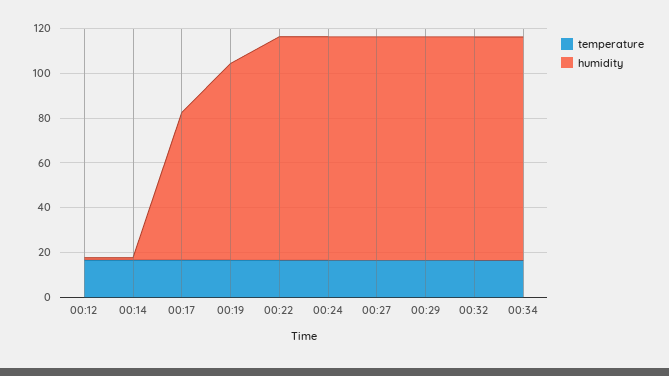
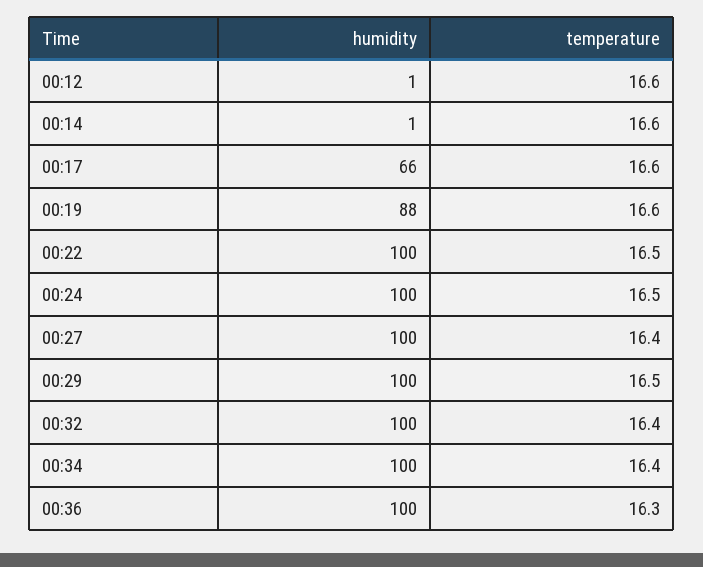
humidity, 00:36: none -> 100
temperature, 00:36: none -> 16.3

